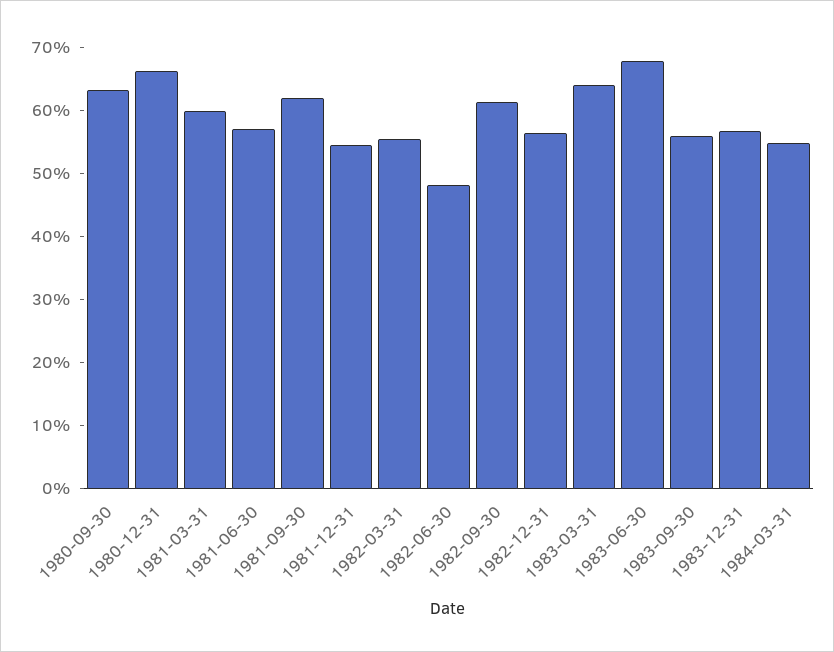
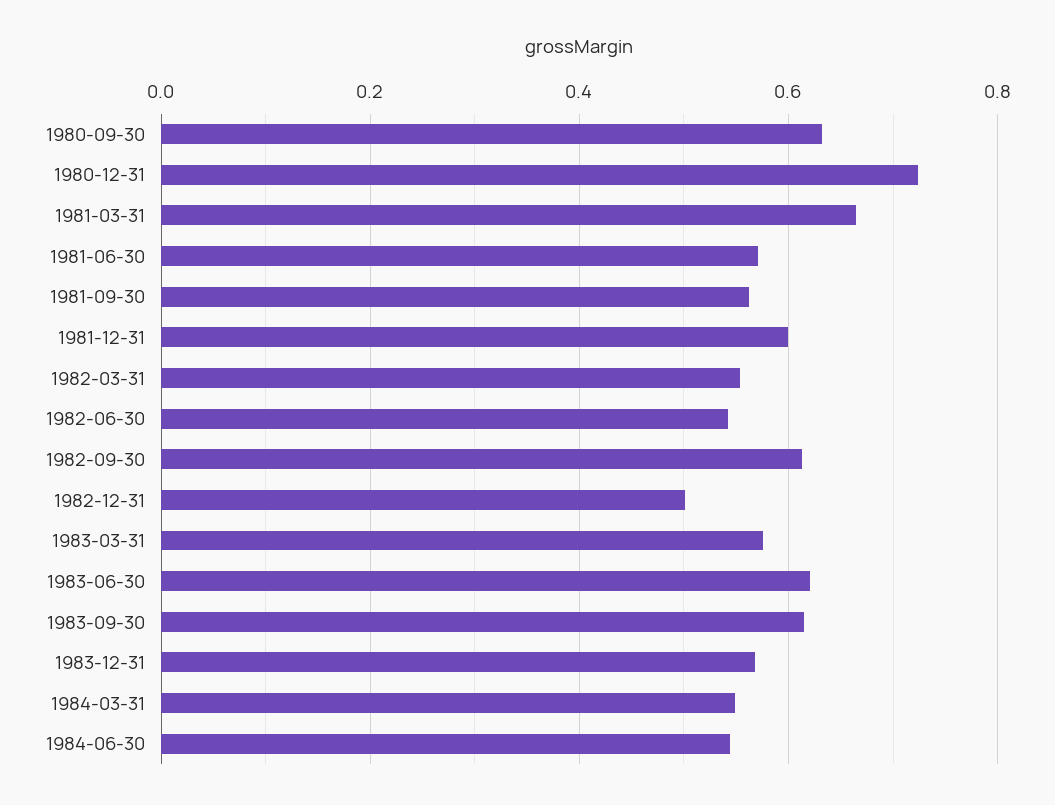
1980-12-31: 0.66 -> 0.72
1981-03-31: 0.6 -> 0.66
1981-09-30: 0.62 -> 0.56
1981-12-31: 0.54 -> 0.6
1982-06-30: 0.48 -> 0.54
1982-12-31: 0.56 -> 0.5
1983-03-31: 0.64 -> 0.58
1983-06-30: 0.68 -> 0.62
1983-09-30: 0.56 -> 0.62
1984-06-30: none -> 0.54

